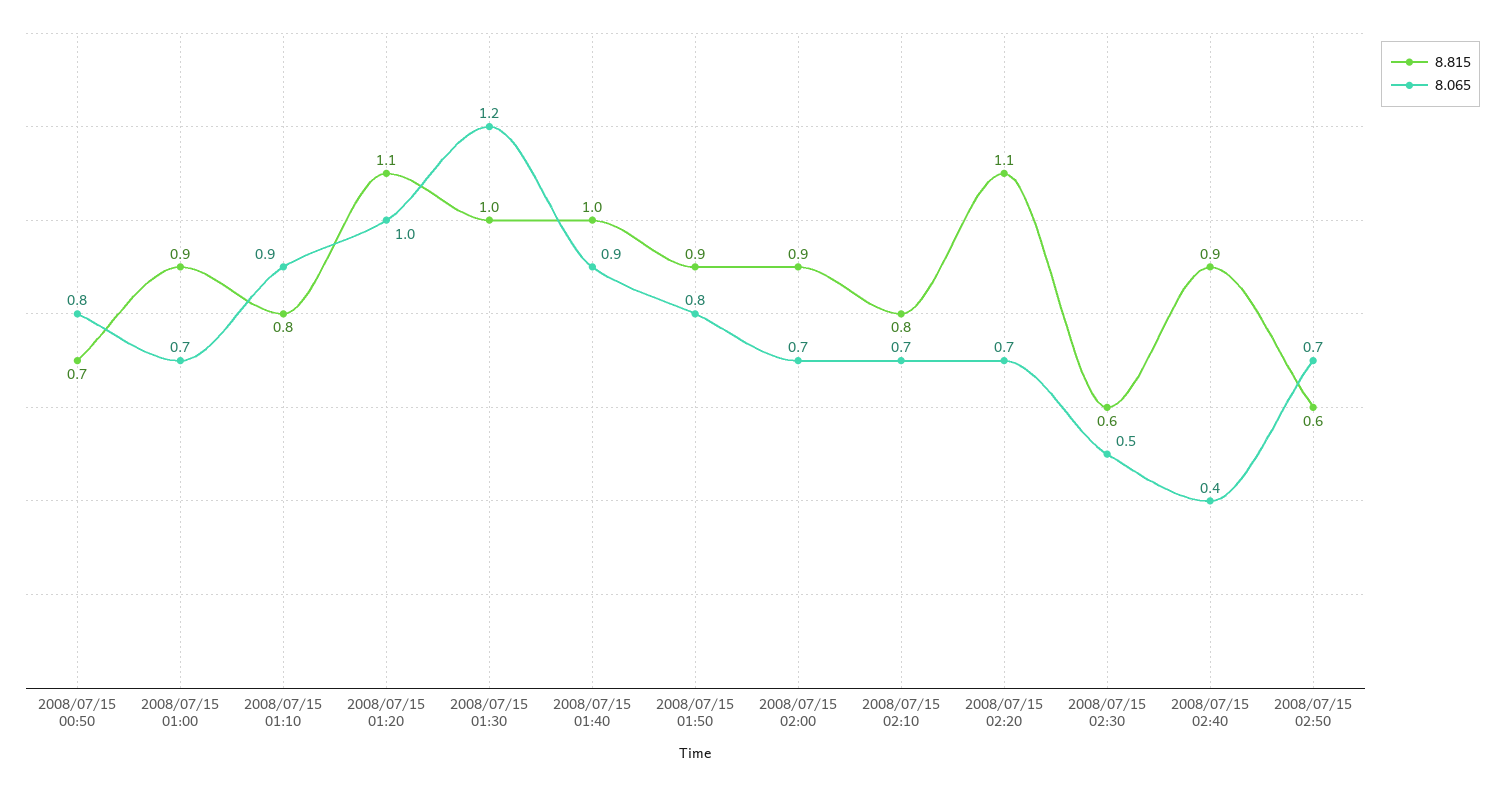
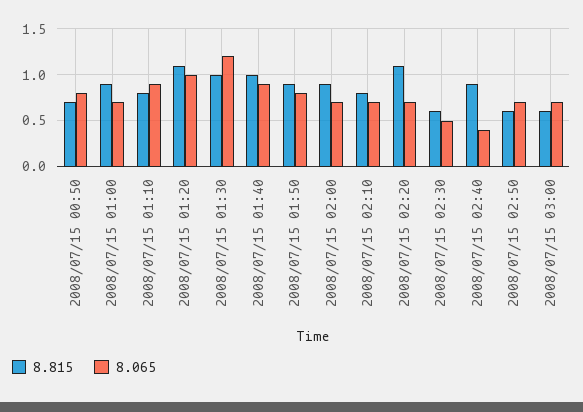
8.815, 2008/07/15 03:00: none -> 0.6
8.065, 2008/07/15 03:00: none -> 0.7

